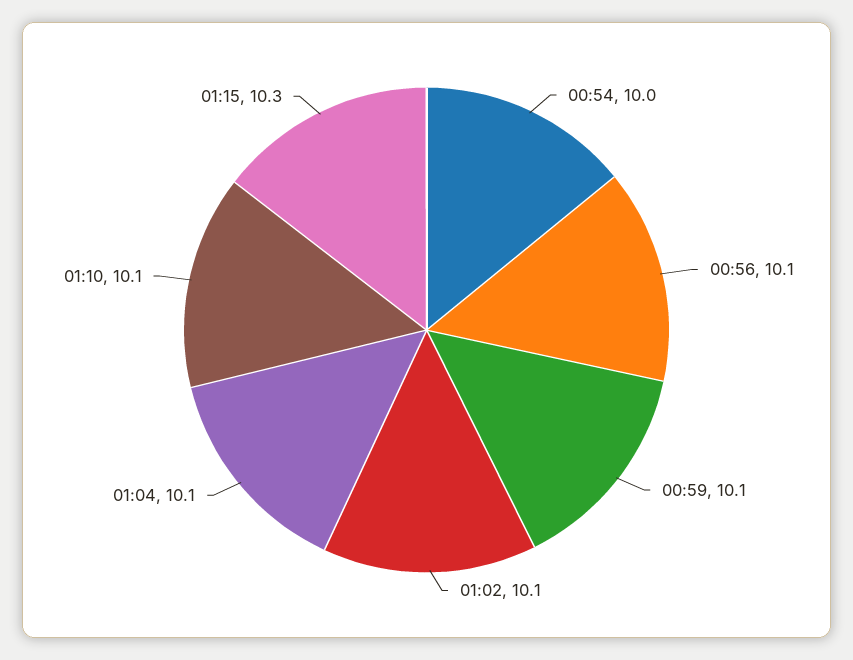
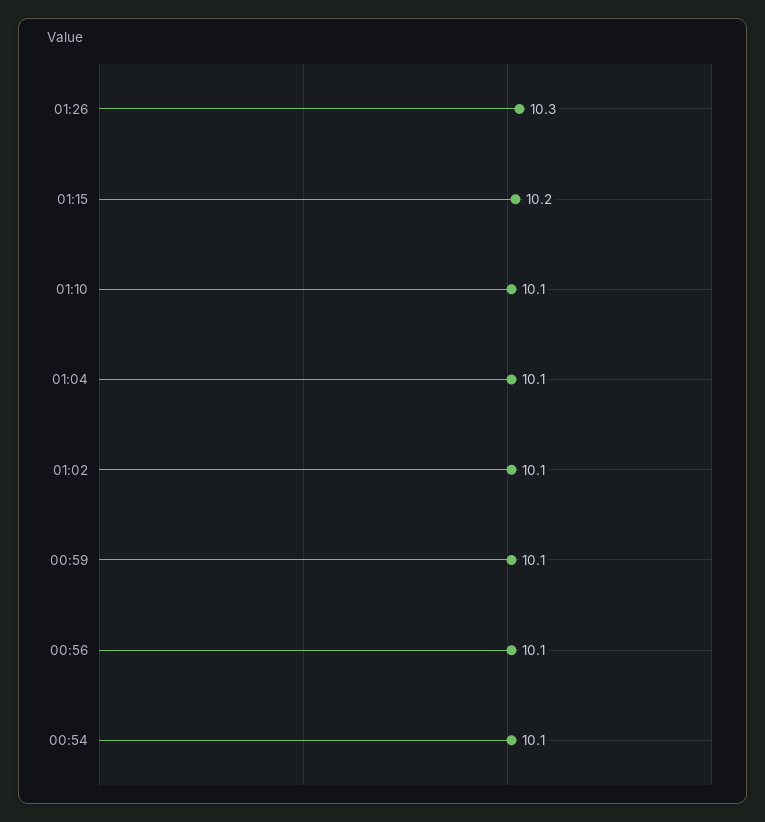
00:54: 10 -> 10.1
01:15: 10.3 -> 10.2
01:26: none -> 10.3

